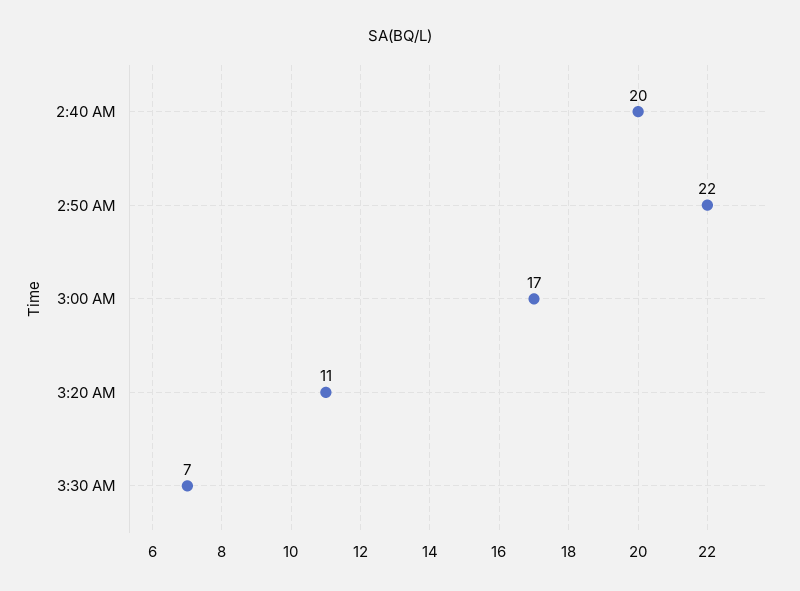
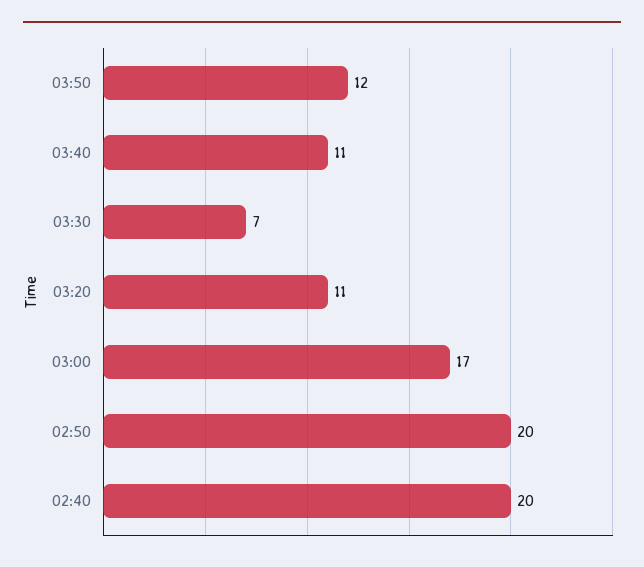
2:50 AM: 22 -> 20
03:50: none -> 12
03:40: none -> 11

